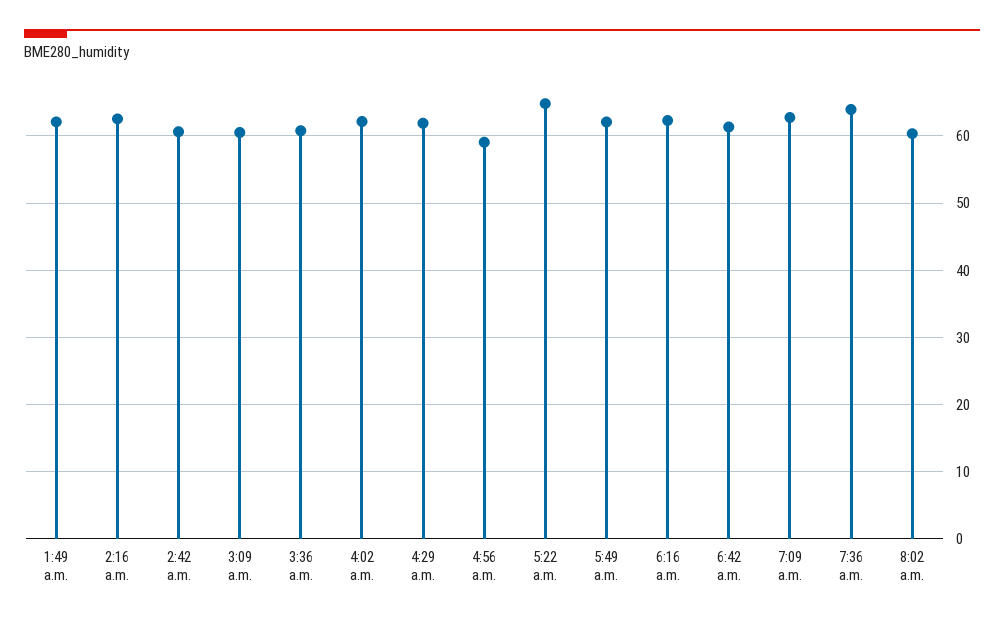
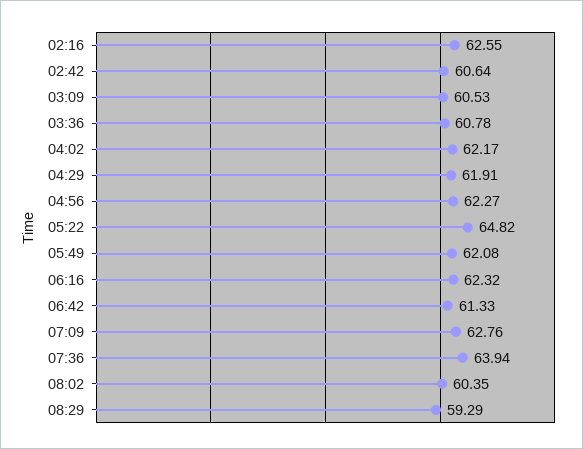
1:49 a.m.: 62 -> none
4:56 a.m.: 59 -> 62.27
08:29: none -> 59.29

